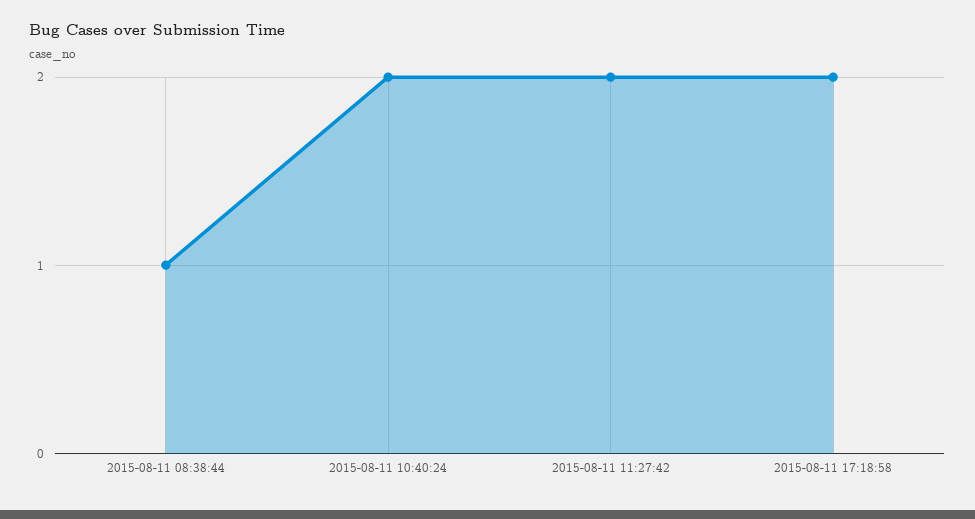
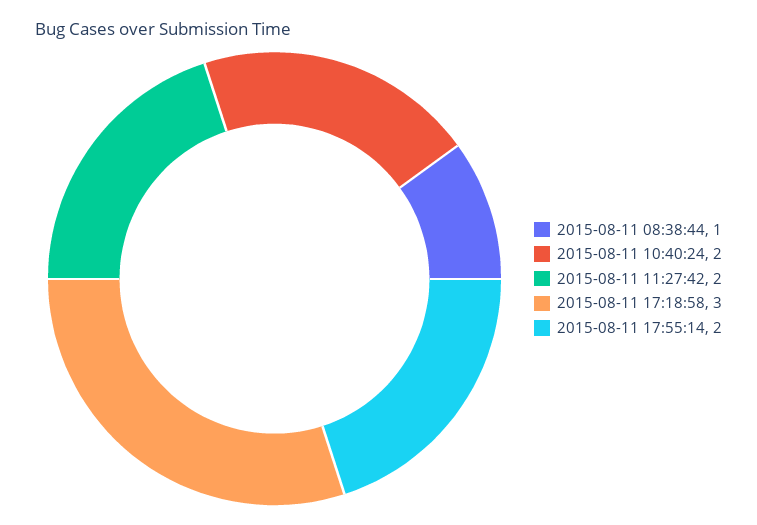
2015-08-11 17:18:58: 2 -> 3
2015-08-11 17:55:14: none -> 2

